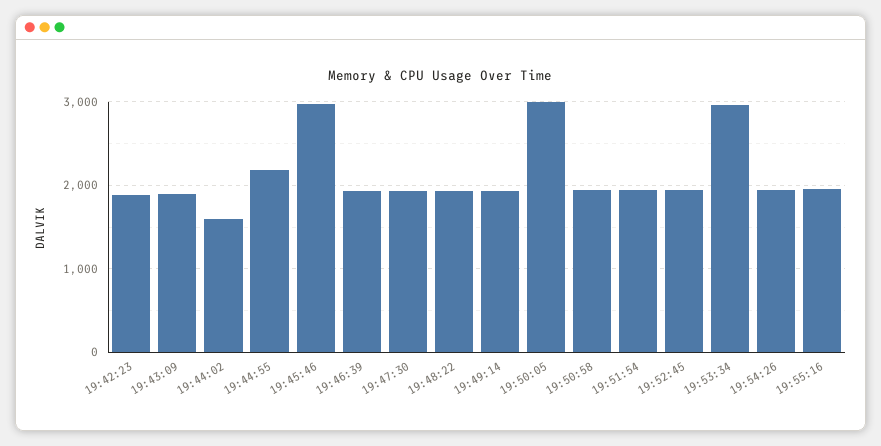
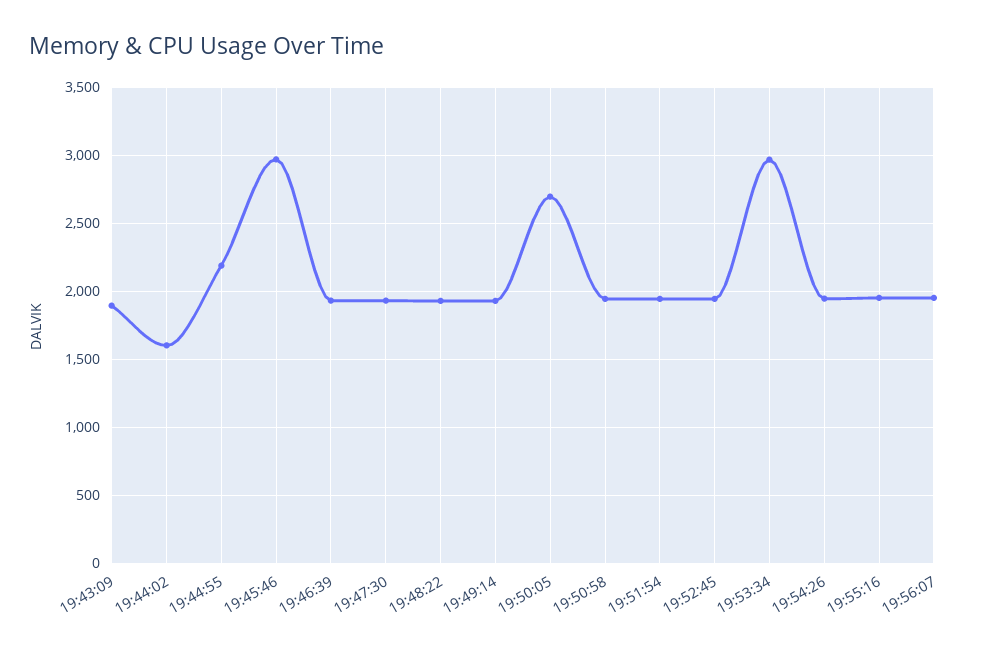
19:42:23: 1900 -> none
19:50:05: 3000 -> 2700
19:56:07: none -> 1950

